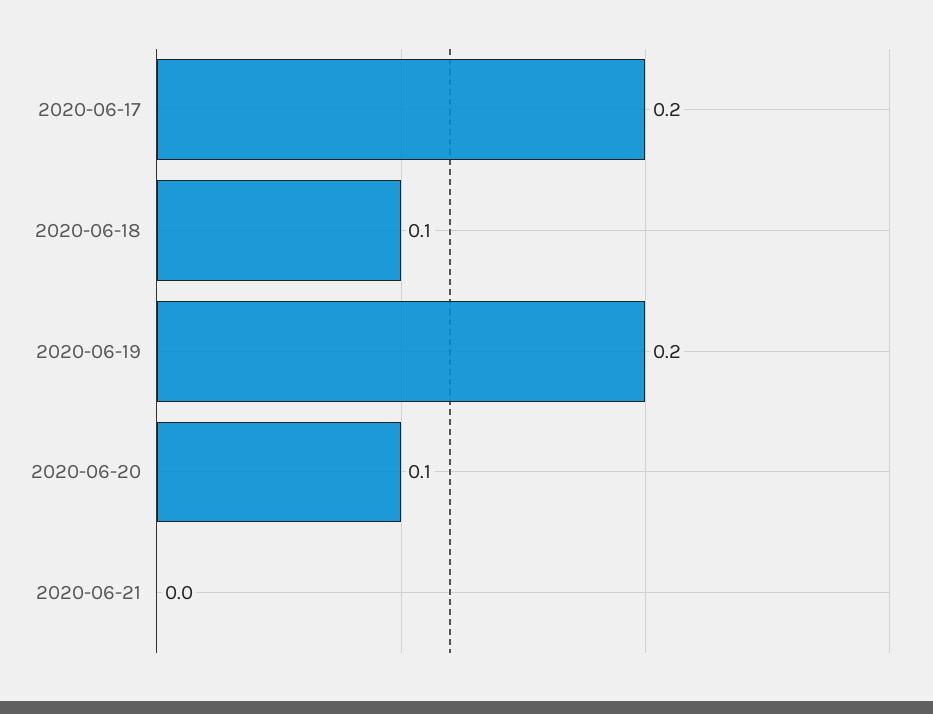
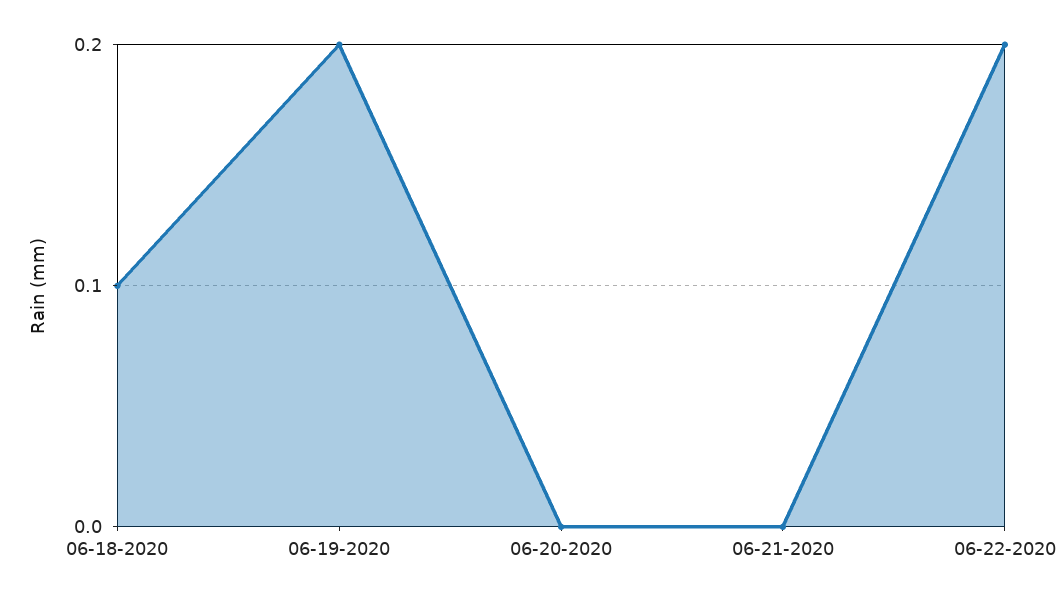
2020-06-17: 0.2 -> none
2020-06-20: 0.1 -> 0
06-22-2020: none -> 0.2

